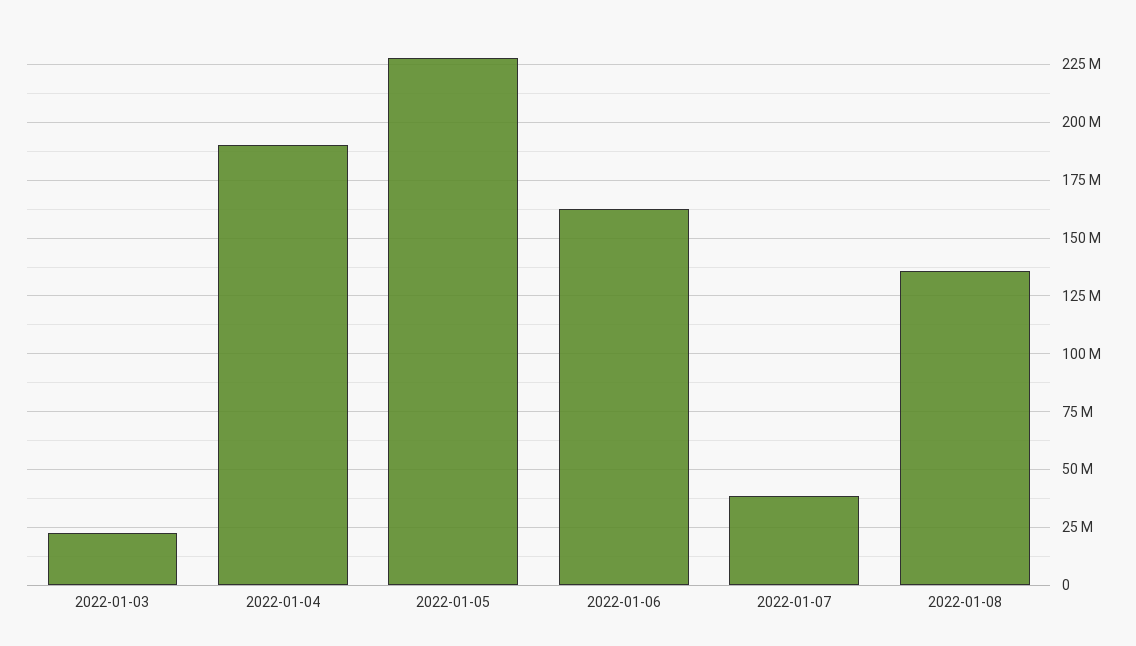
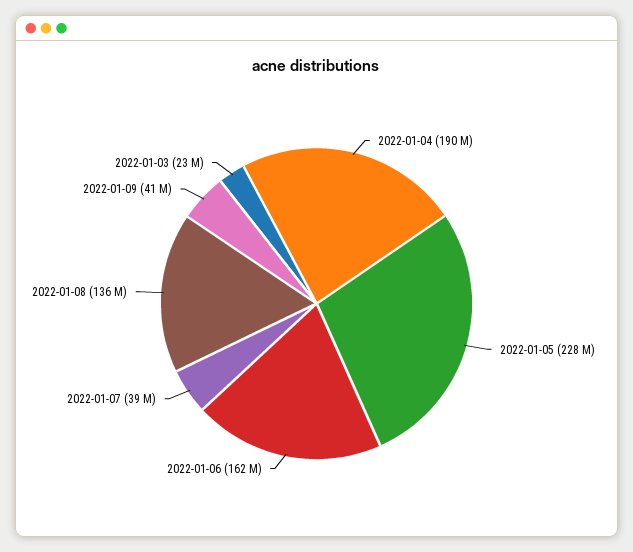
2022-01-09: none -> 41000000

